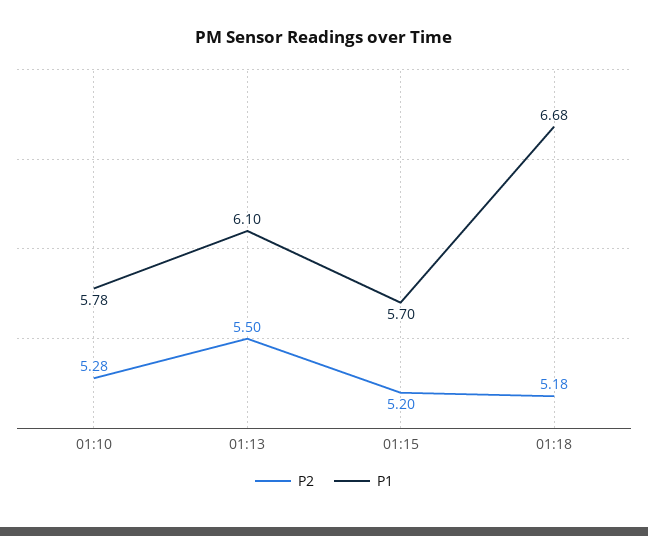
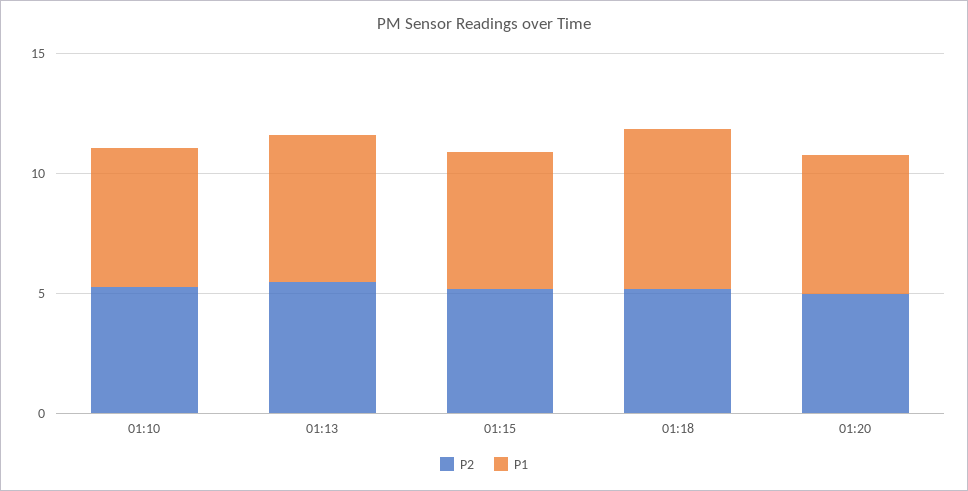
P2, 01:20: none -> 5
P1, 01:20: none -> 6

